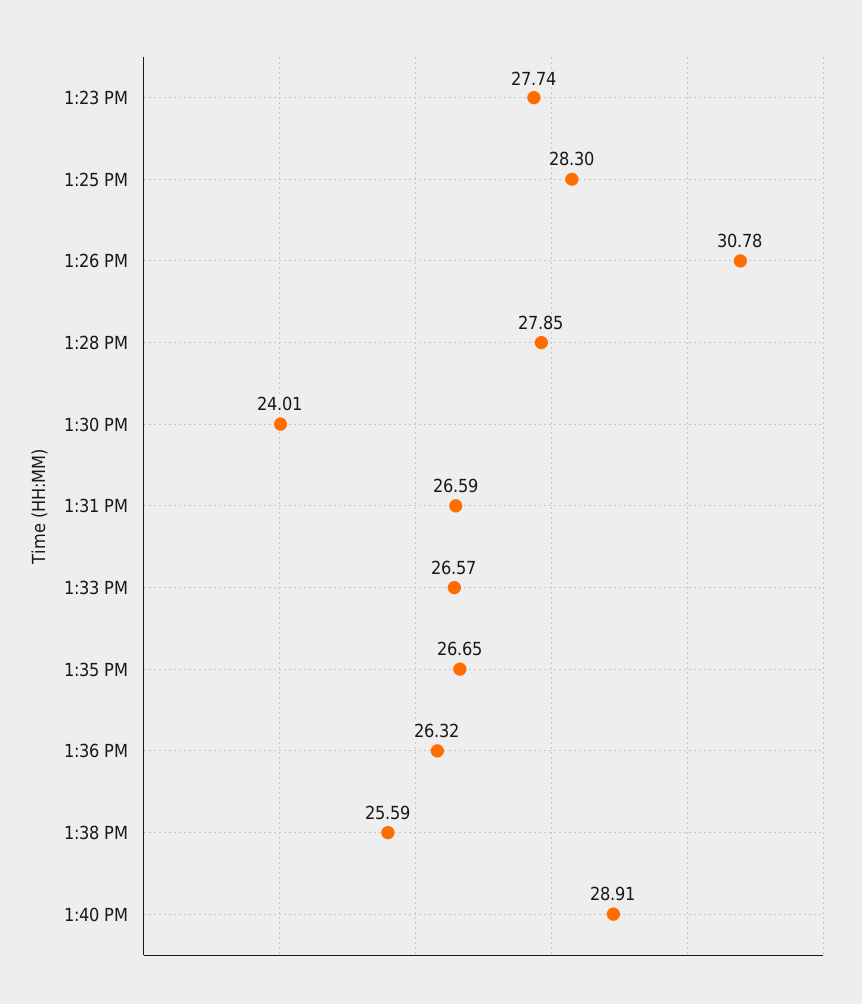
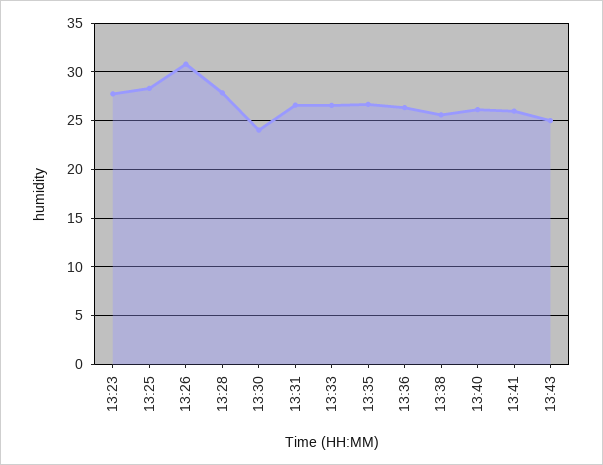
1:40 PM: 28.91 -> 26
13:41: none -> 26
13:43: none -> 25

